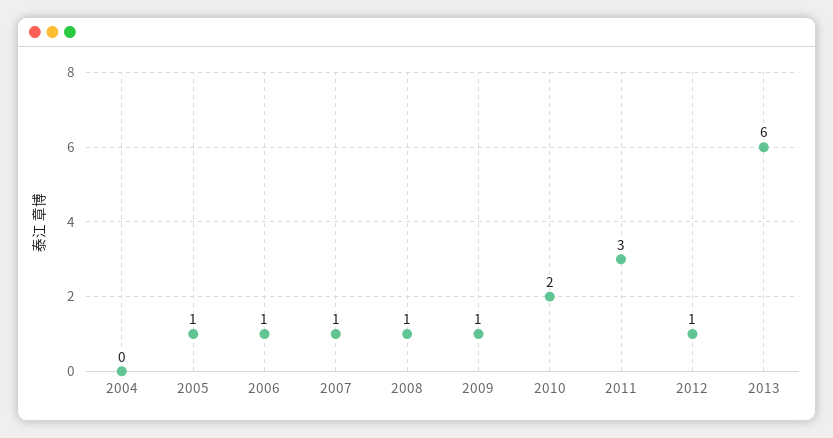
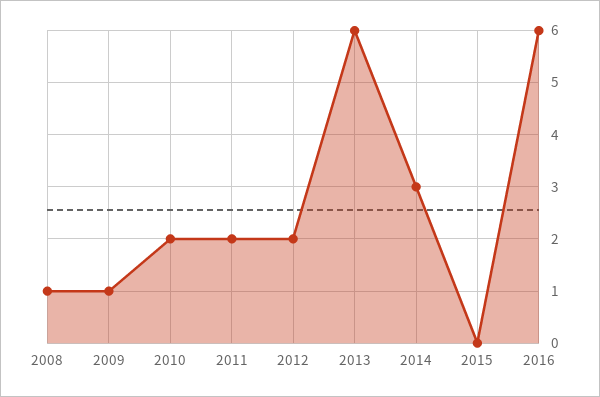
2004: 0 -> none
2005: 1 -> none
2006: 1 -> none
2007: 1 -> none
2011: 3 -> 2
2012: 1 -> 2
2014: none -> 3
2015: none -> 0
2016: none -> 6

